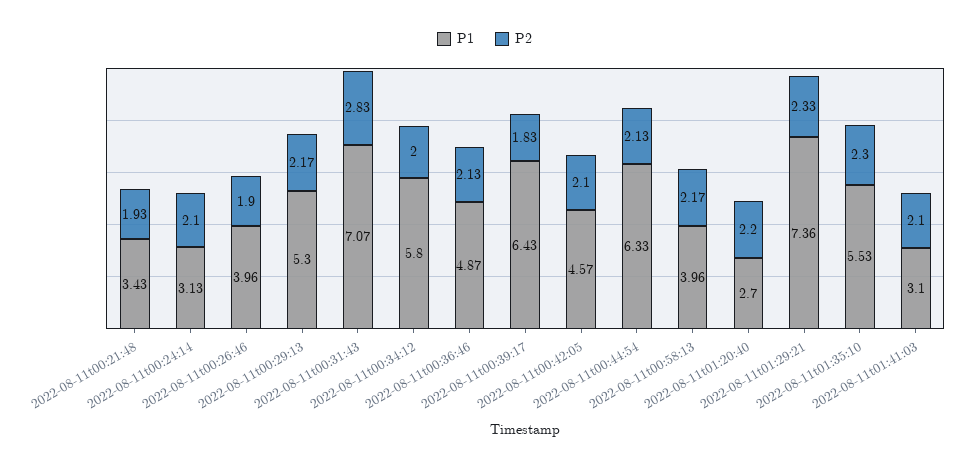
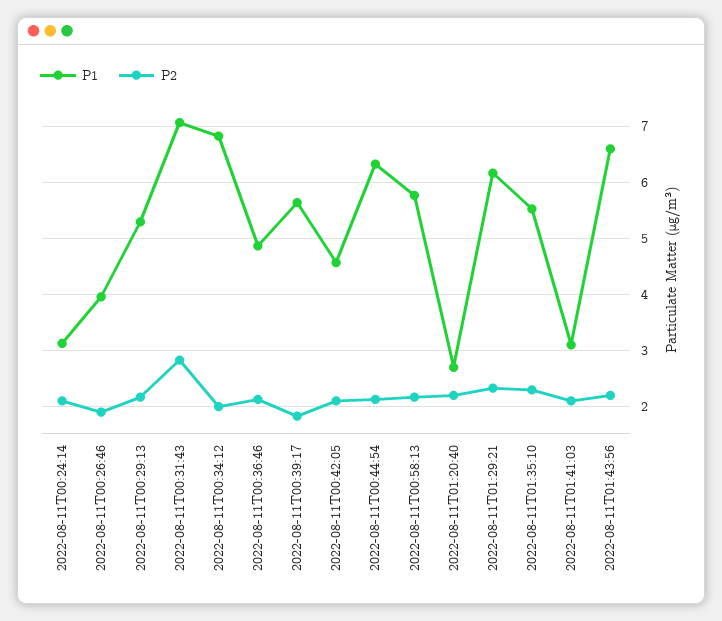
P1, 2022-08-11t00:21:48: 3.43 -> none
P2, 2022-08-11t00:21:48: 1.93 -> none
P1, 2022-08-11t00:34:12: 5.8 -> 6.8
P1, 2022-08-11t00:39:17: 6.43 -> 5.6
P1, 2022-08-11t00:58:13: 3.96 -> 5.8
P1, 2022-08-11t01:29:21: 7.36 -> 6.2
P1, 2022-08-11T01:43:56: none -> 6.6
P2, 2022-08-11T01:43:56: none -> 2.2

